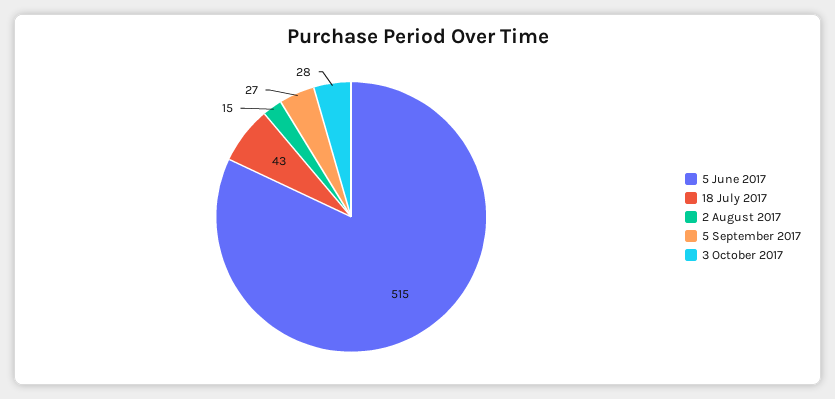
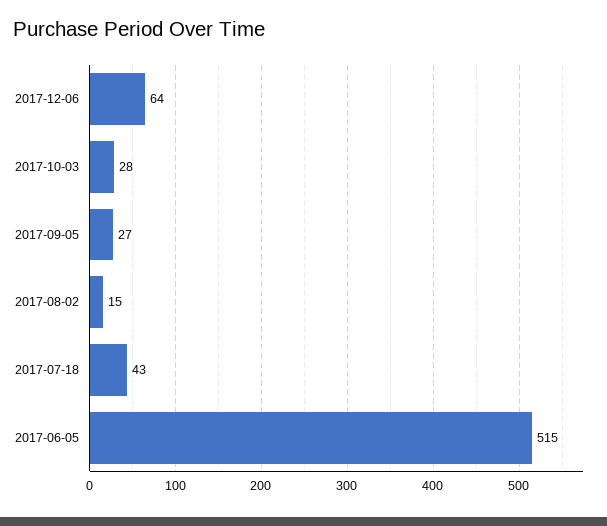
2017-12-06: none -> 64

